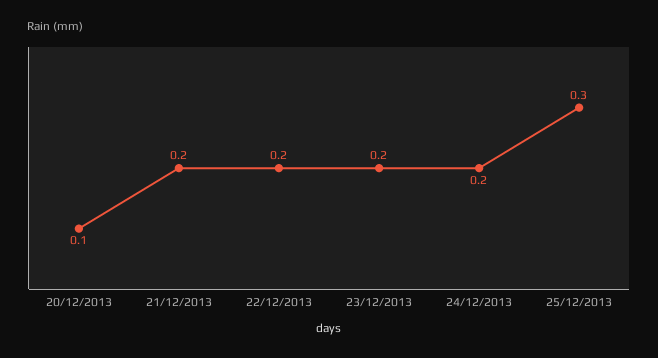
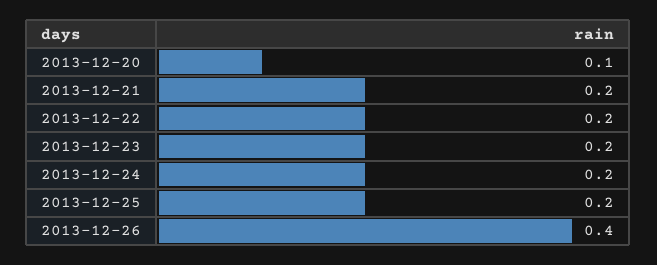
25/12/2013: 0.3 -> 0.2
2013-12-26: none -> 0.4

